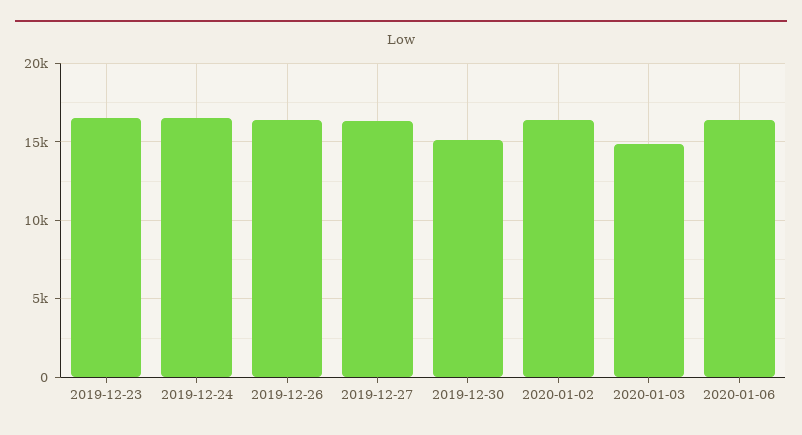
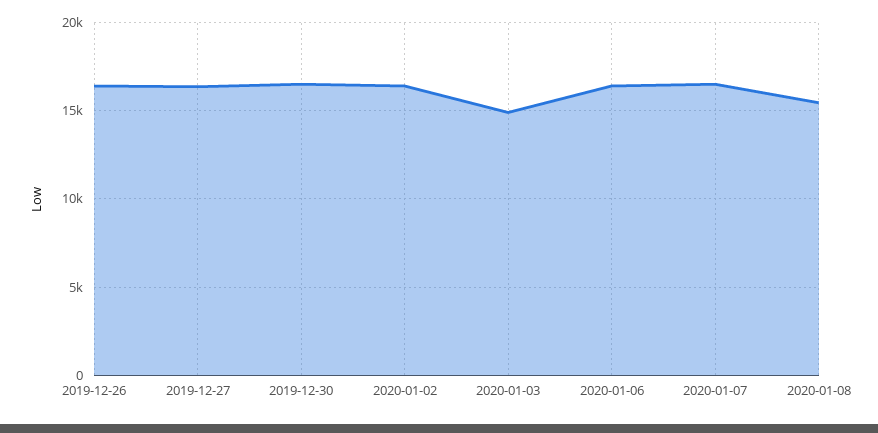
2019-12-23: 16500 -> none
2019-12-24: 16500 -> none
2019-12-30: 15000 -> 16500
2020-01-07: none -> 16500
2020-01-08: none -> 15500

